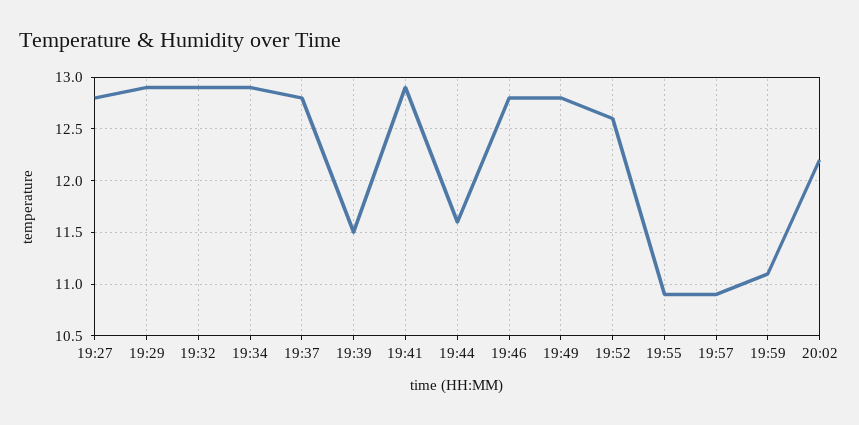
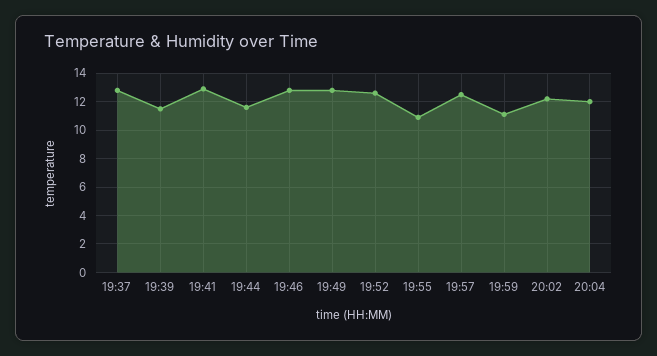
19:27: 12.8 -> none
19:29: 12.9 -> none
19:32: 12.9 -> none
19:34: 12.9 -> none
19:57: 10.9 -> 12.5
20:04: none -> 12

